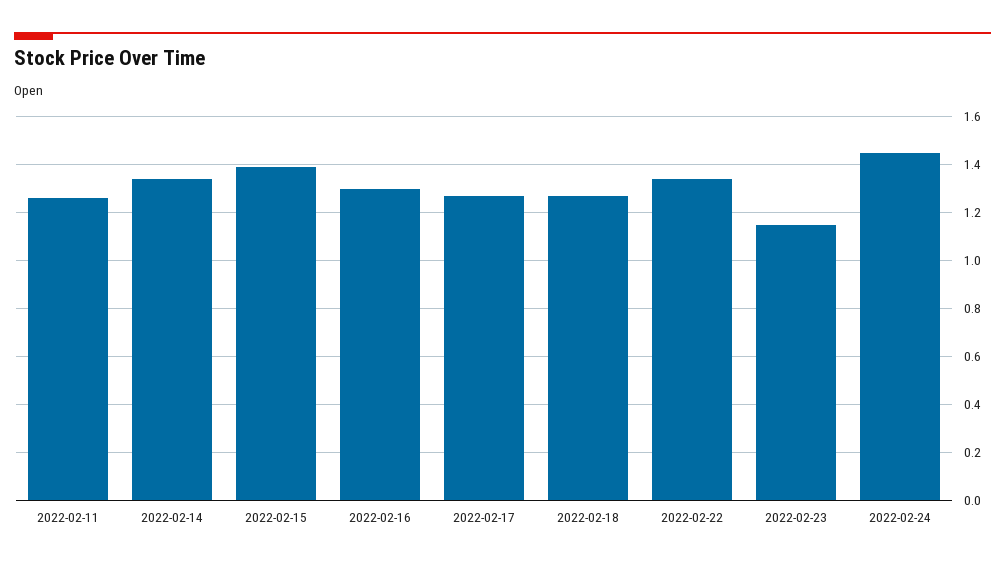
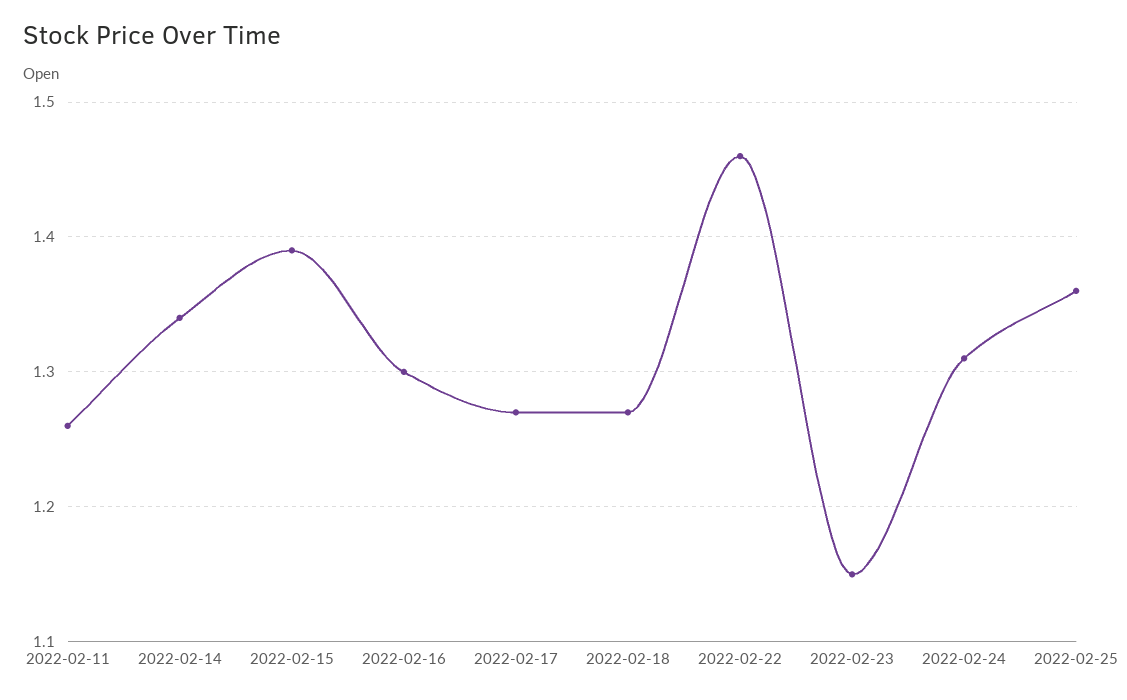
2022-02-22: 1.35 -> 1.46
2022-02-24: 1.45 -> 1.31
2022-02-25: none -> 1.36

